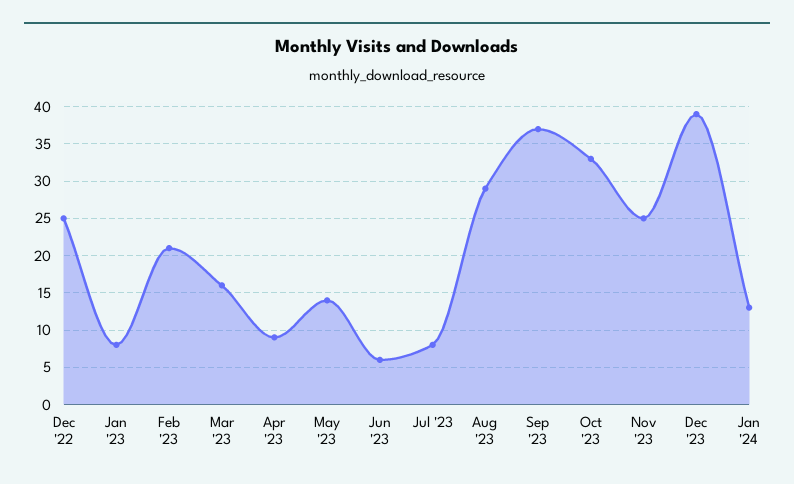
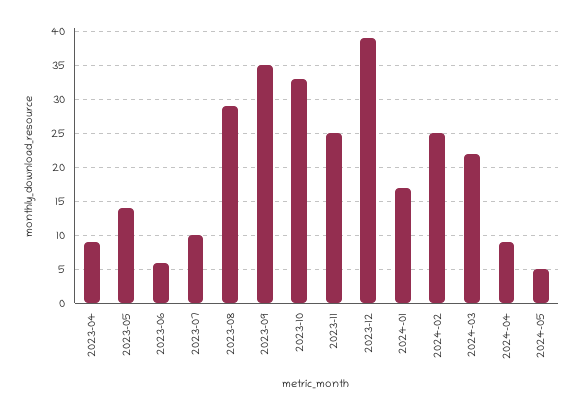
Dec '22: 25 -> none
Jan '23: 8 -> none
Feb '23: 21 -> none
Mar '23: 16 -> none
Jul '23: 8 -> 10
Sep '23: 37 -> 35
Jan '24: 13 -> 17
2024-02: none -> 25
2024-03: none -> 22
2024-04: none -> 9
2024-05: none -> 5

